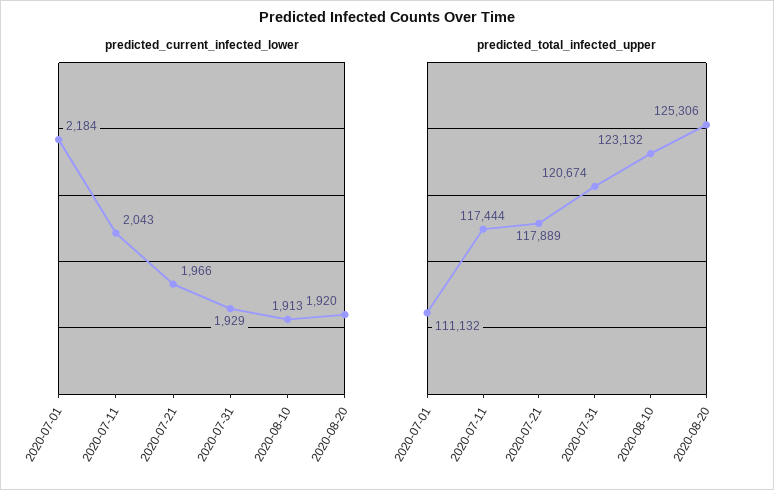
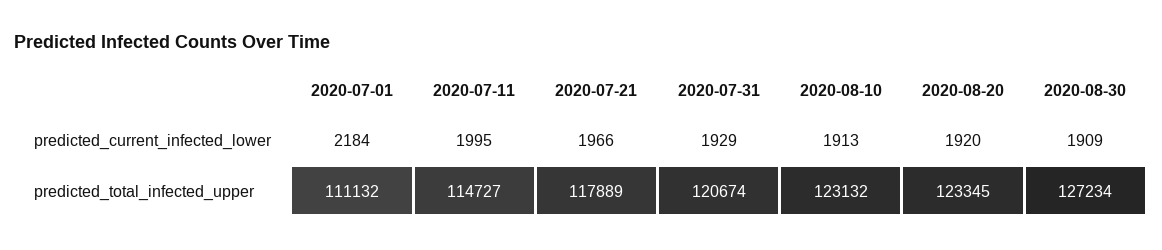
predicted_current_infected_lower, 2020-07-11: 2043 -> 1995
predicted_total_infected_upper, 2020-07-11: 117444 -> 114727
predicted_total_infected_upper, 2020-08-20: 125306 -> 123345
predicted_current_infected_lower, 2020-08-30: none -> 1909
predicted_total_infected_upper, 2020-08-30: none -> 127234

